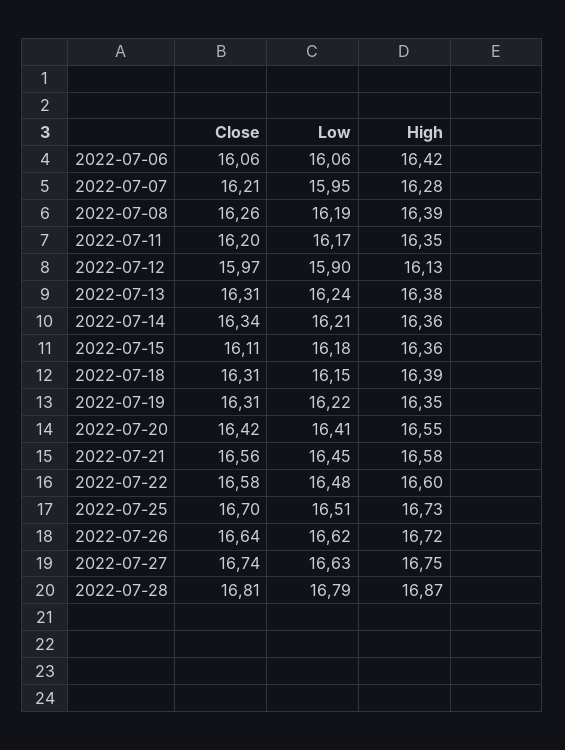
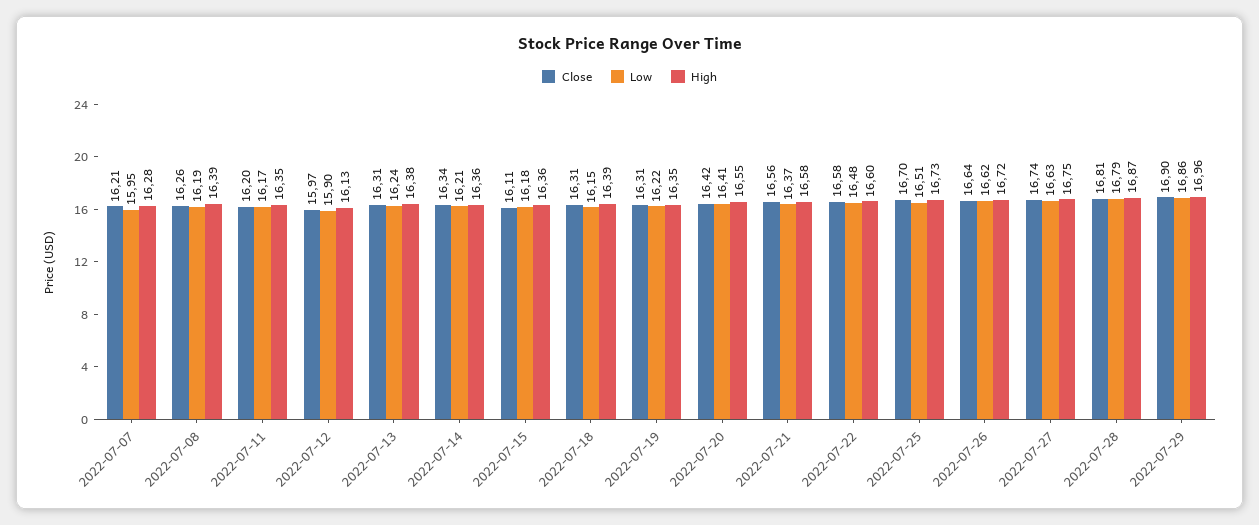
Close, 2022-07-06: 16.06 -> none
Low, 2022-07-06: 16.06 -> none
High, 2022-07-06: 16.42 -> none
Low, 2022-07-21: 16.45 -> 16.37
Close, 2022-07-29: none -> 16.9
Low, 2022-07-29: none -> 16.86
High, 2022-07-29: none -> 16.96

